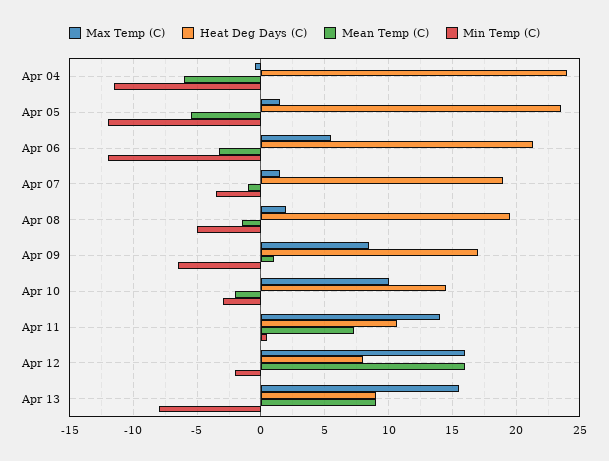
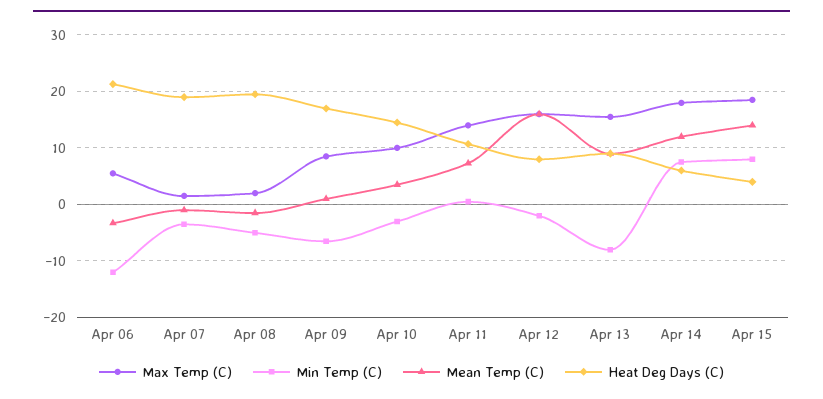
Max Temp (C), Apr 04: -0.5 -> none
Heat Deg Days (C), Apr 04: 24 -> none
Mean Temp (C), Apr 04: -6 -> none
Min Temp (C), Apr 04: -11.5 -> none
Max Temp (C), Apr 05: 1.5 -> none
Heat Deg Days (C), Apr 05: 23.5 -> none
Mean Temp (C), Apr 05: -5.5 -> none
Min Temp (C), Apr 05: -12 -> none
Mean Temp (C), Apr 10: -2 -> 4
Max Temp (C), Apr 14: none -> 18
Min Temp (C), Apr 14: none -> 8
Mean Temp (C), Apr 14: none -> 12
Heat Deg Days (C), Apr 14: none -> 6
Max Temp (C), Apr 15: none -> 18
Min Temp (C), Apr 15: none -> 8
Mean Temp (C), Apr 15: none -> 14
Heat Deg Days (C), Apr 15: none -> 4

